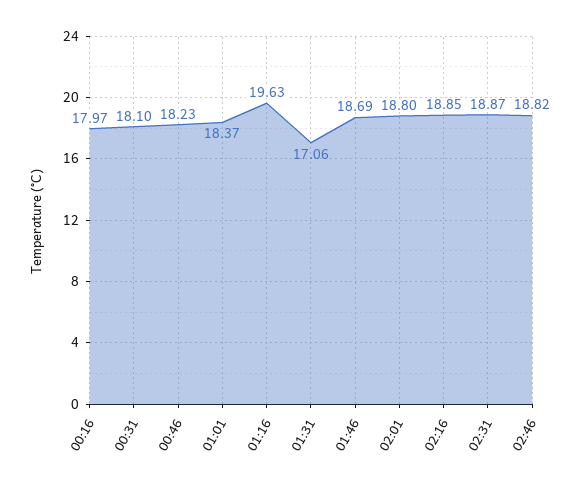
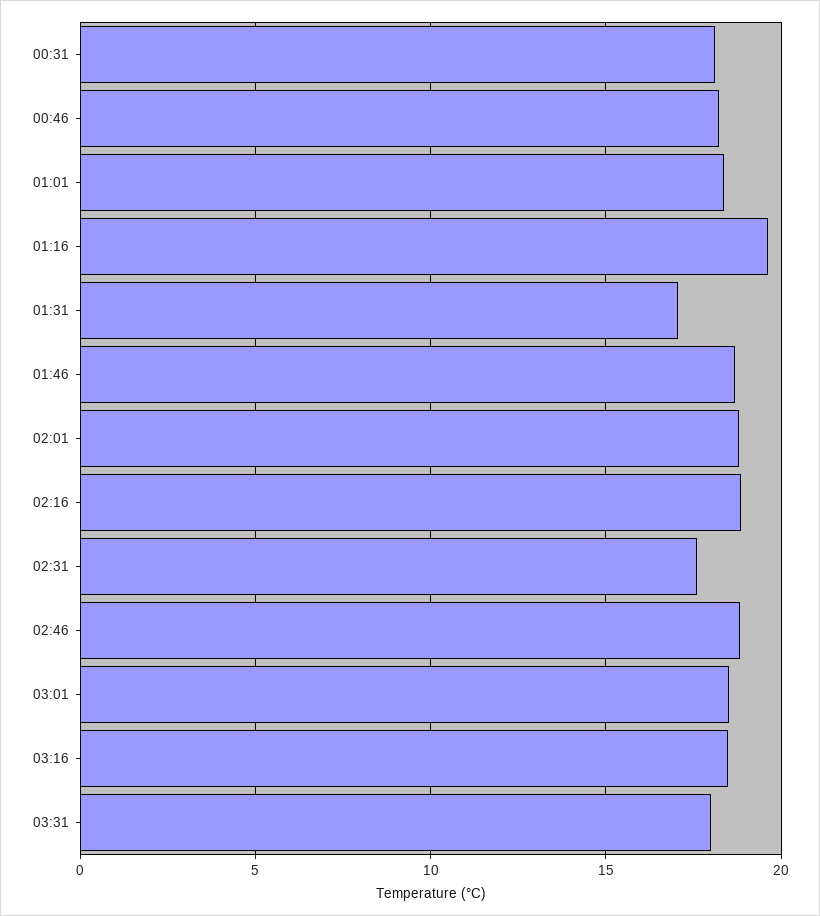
00:16: 17.97 -> none
02:31: 18.87 -> 17.5
03:01: none -> 18.5
03:16: none -> 18.5
03:31: none -> 18

